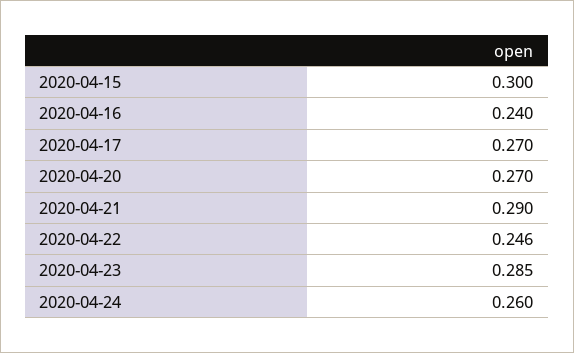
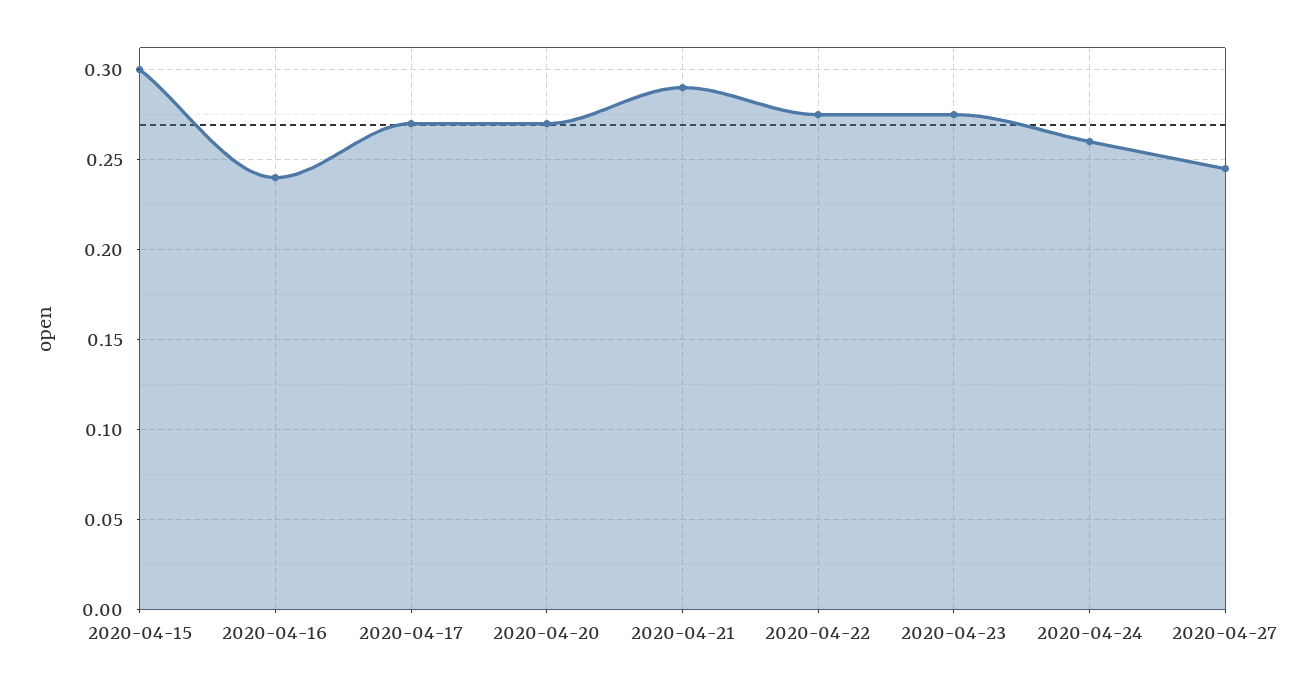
2020-04-22: 0.246 -> 0.275
2020-04-23: 0.285 -> 0.275
2020-04-27: none -> 0.245

